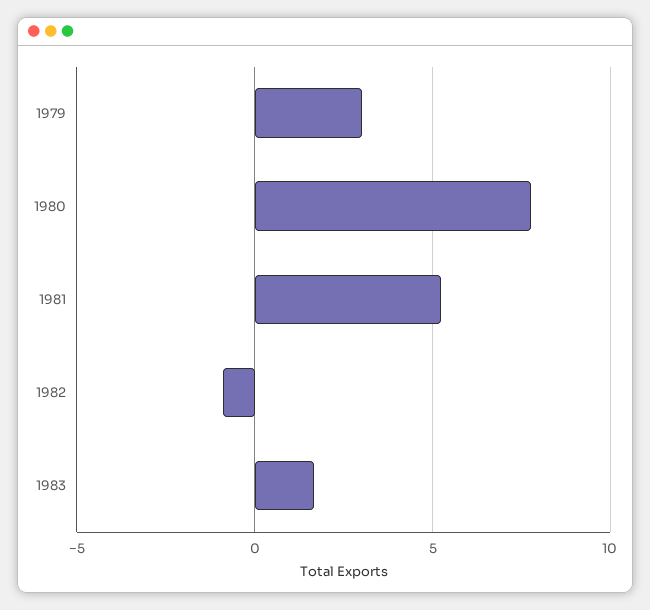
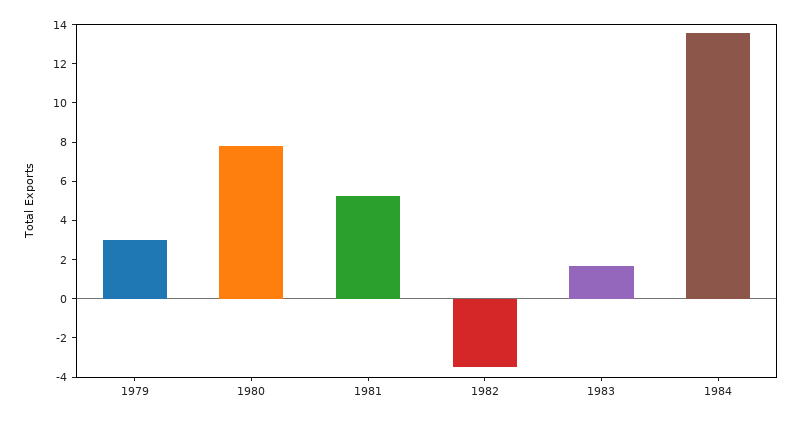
1982: -1 -> -3.5
1984: none -> 13.5

